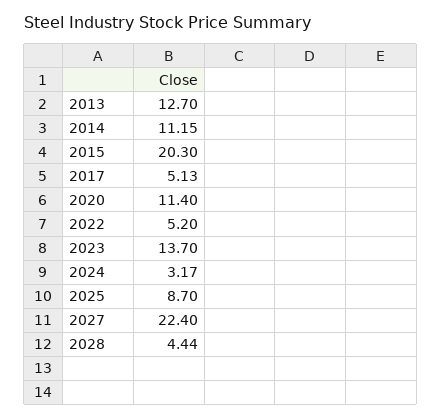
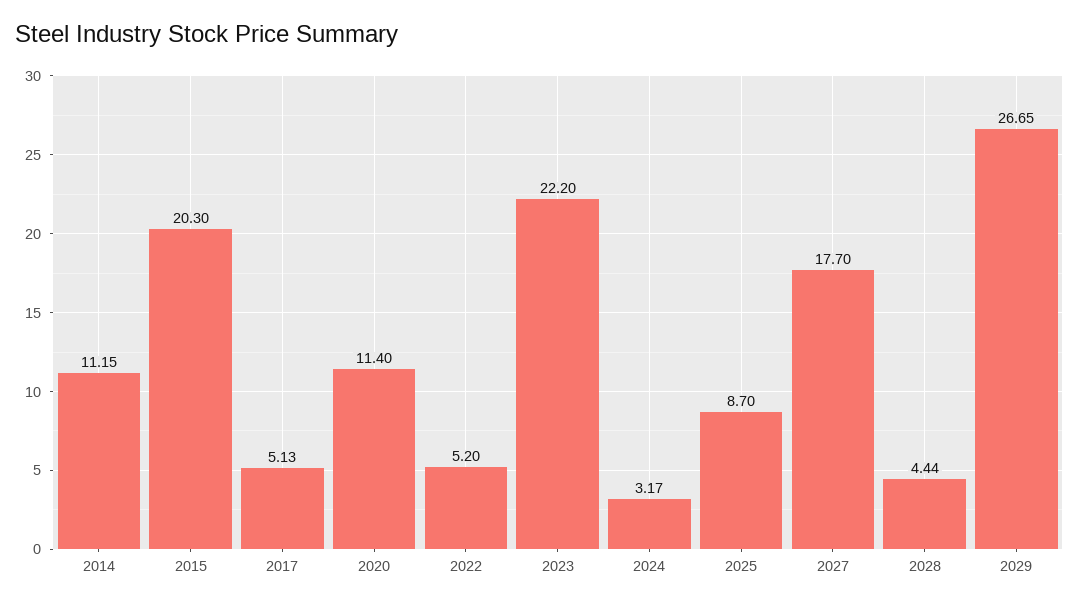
2013: 12.7 -> none
2023: 13.7 -> 22.2
2027: 22.4 -> 17.7
2029: none -> 26.65

